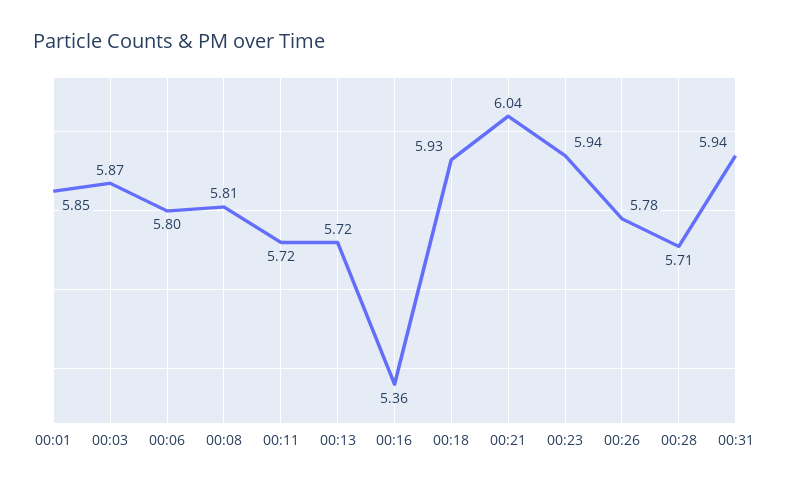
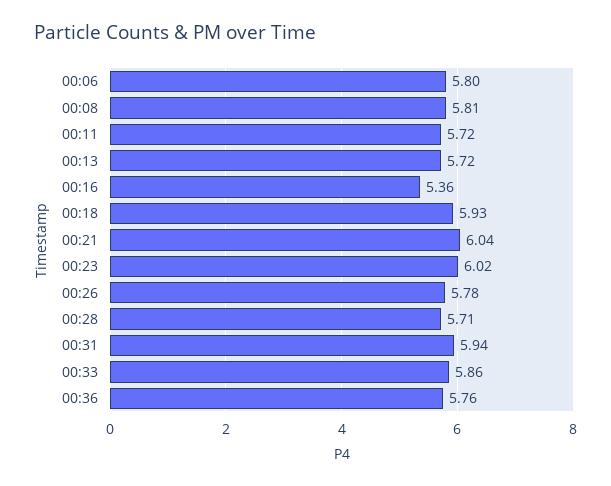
00:01: 5.85 -> none
00:03: 5.87 -> none
00:23: 5.94 -> 6.02
00:33: none -> 5.86
00:36: none -> 5.76

